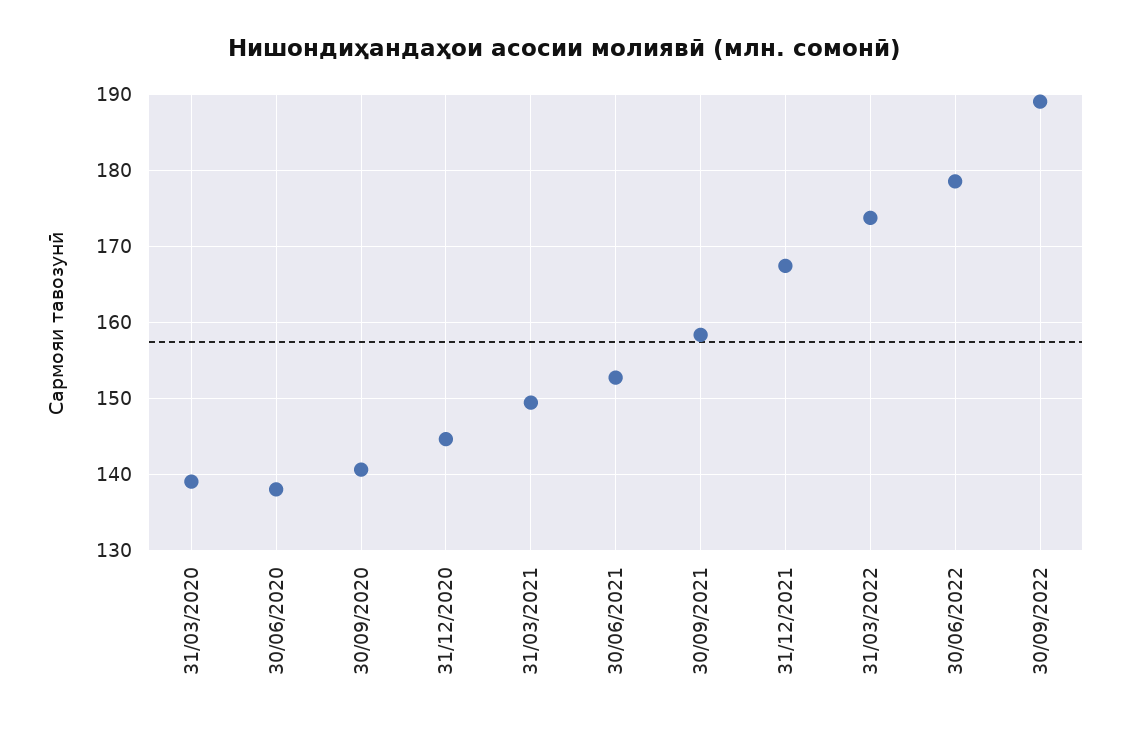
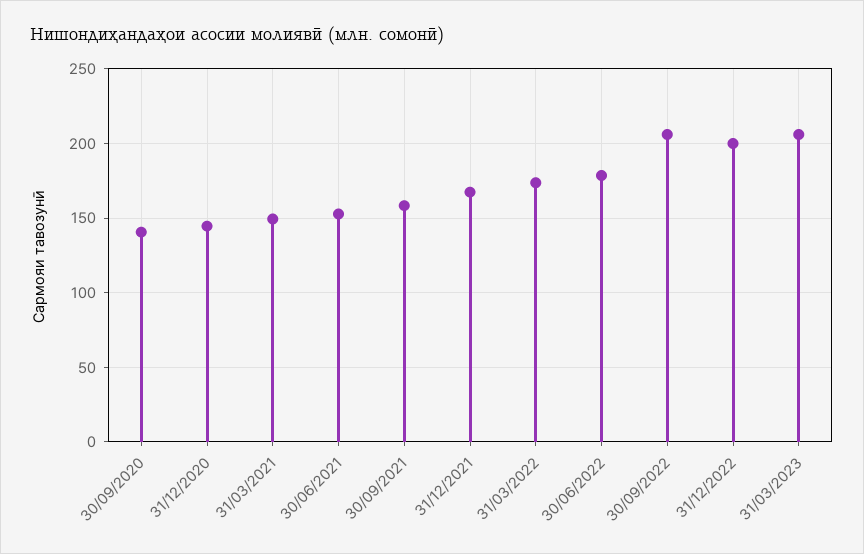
31/03/2020: 139 -> none
30/06/2020: 138 -> none
30/09/2022: 189 -> 205
31/12/2022: none -> 200
31/03/2023: none -> 205

